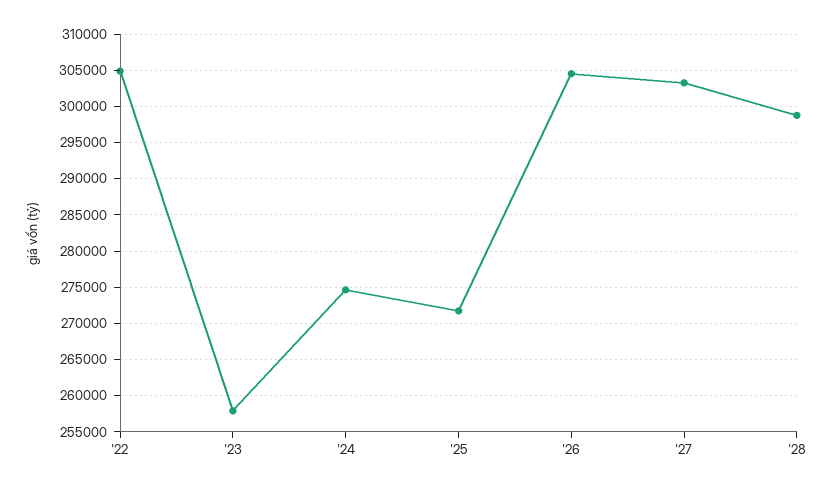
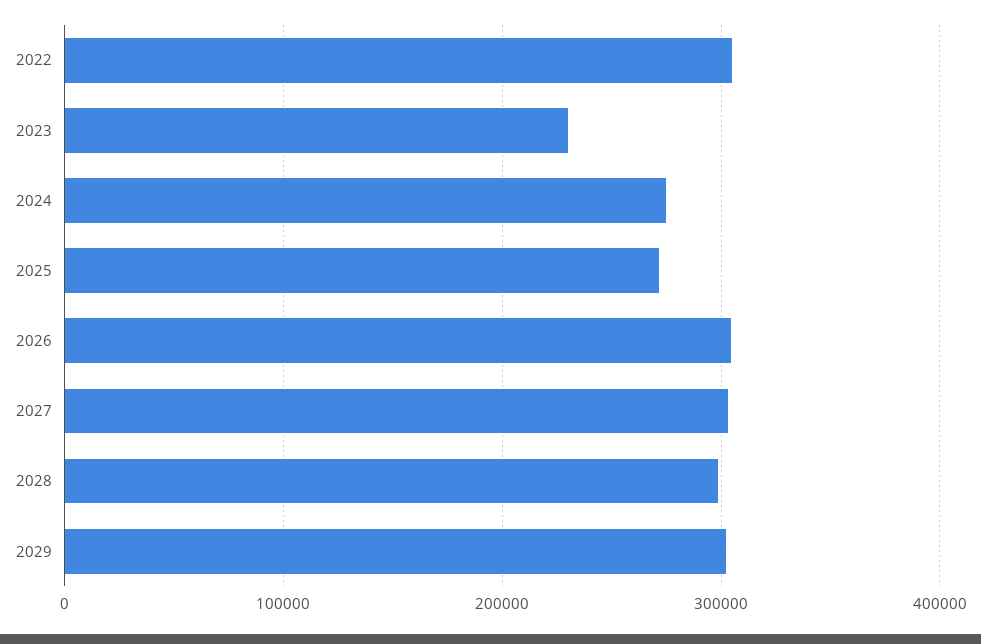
'23: 258000 -> 230000
2029: none -> 300000

